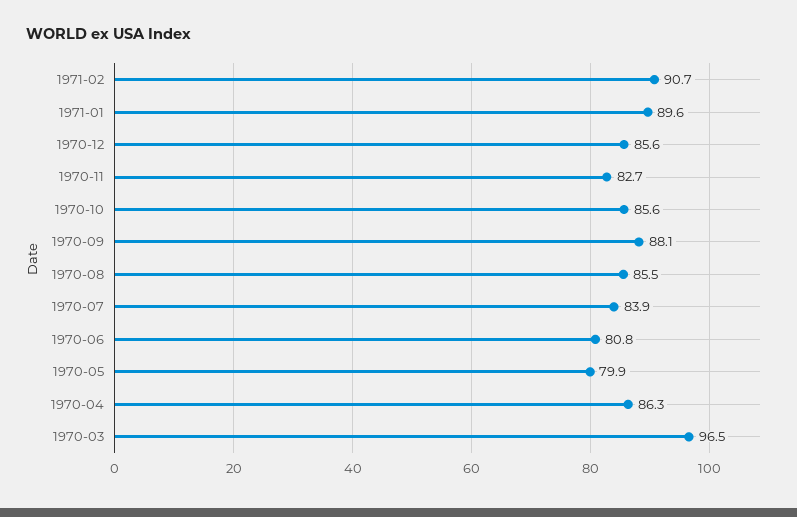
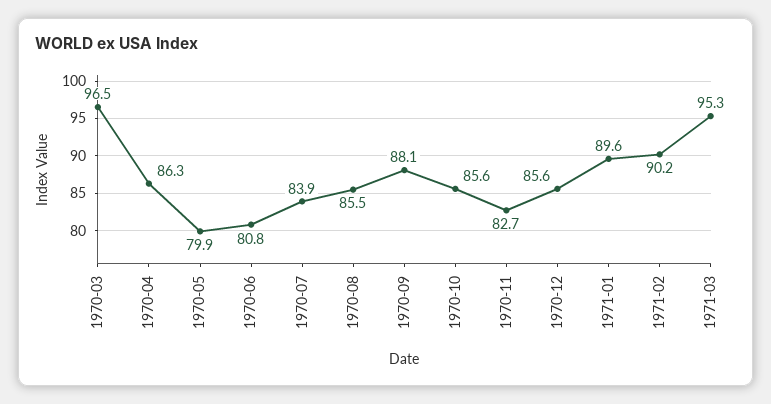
1971-02: 90.7 -> 90.2
1971-03: none -> 95.3

